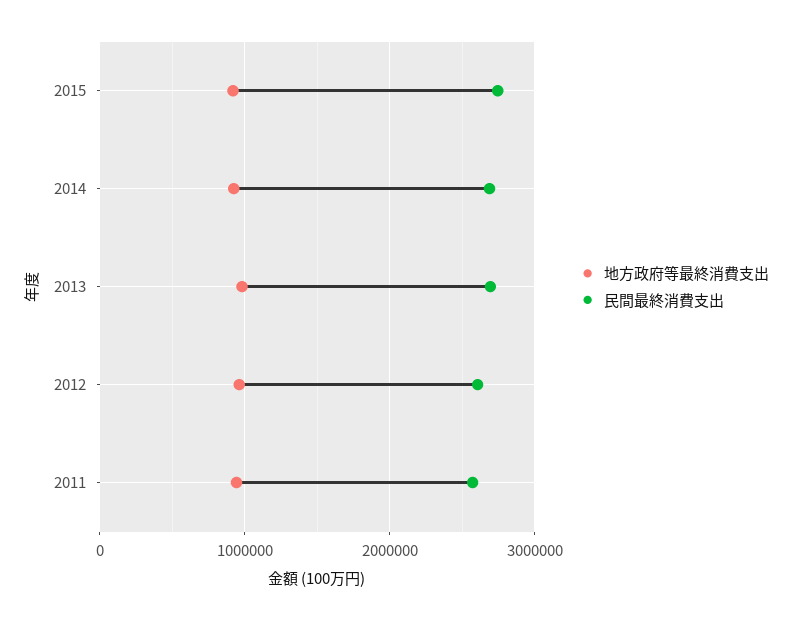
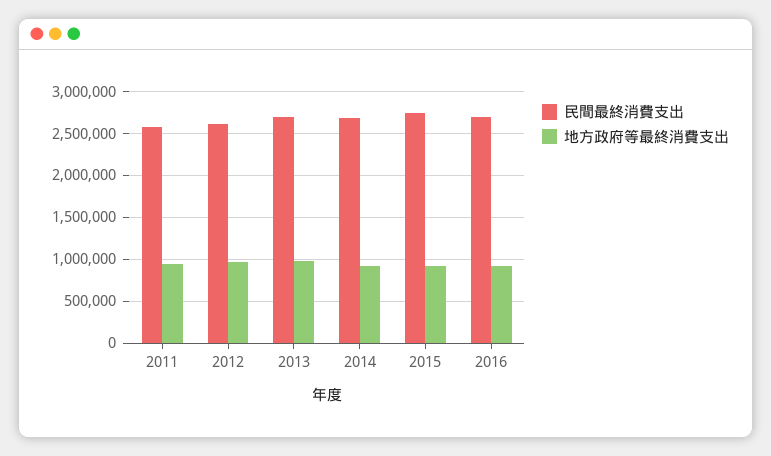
民間最終消費支出, 2016: none -> 2700000
地方政府等最終消費支出, 2016: none -> 900000

